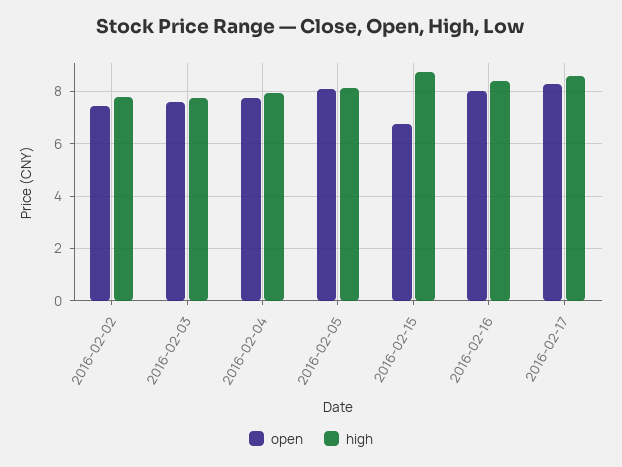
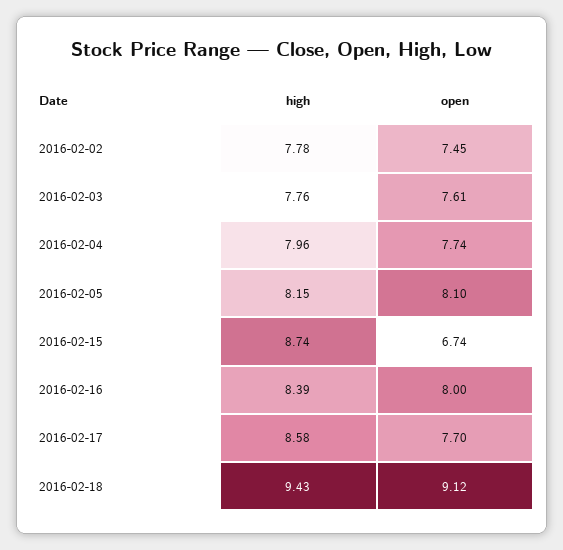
open, 2016-02-17: 8.25 -> 7.7
high, 2016-02-18: none -> 9.43
open, 2016-02-18: none -> 9.12

